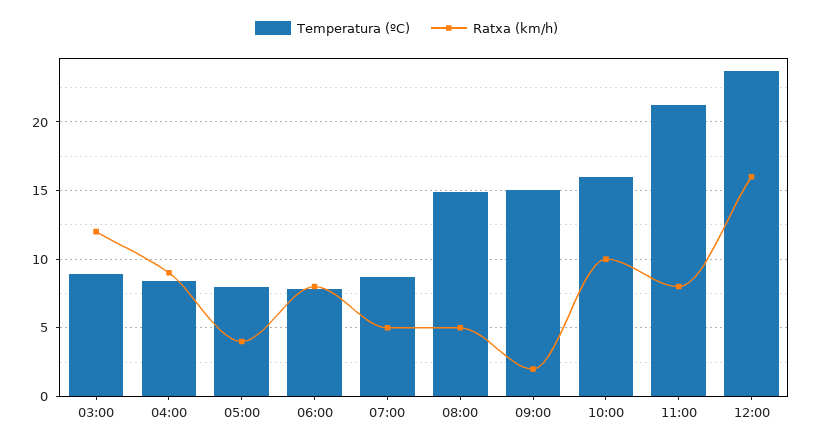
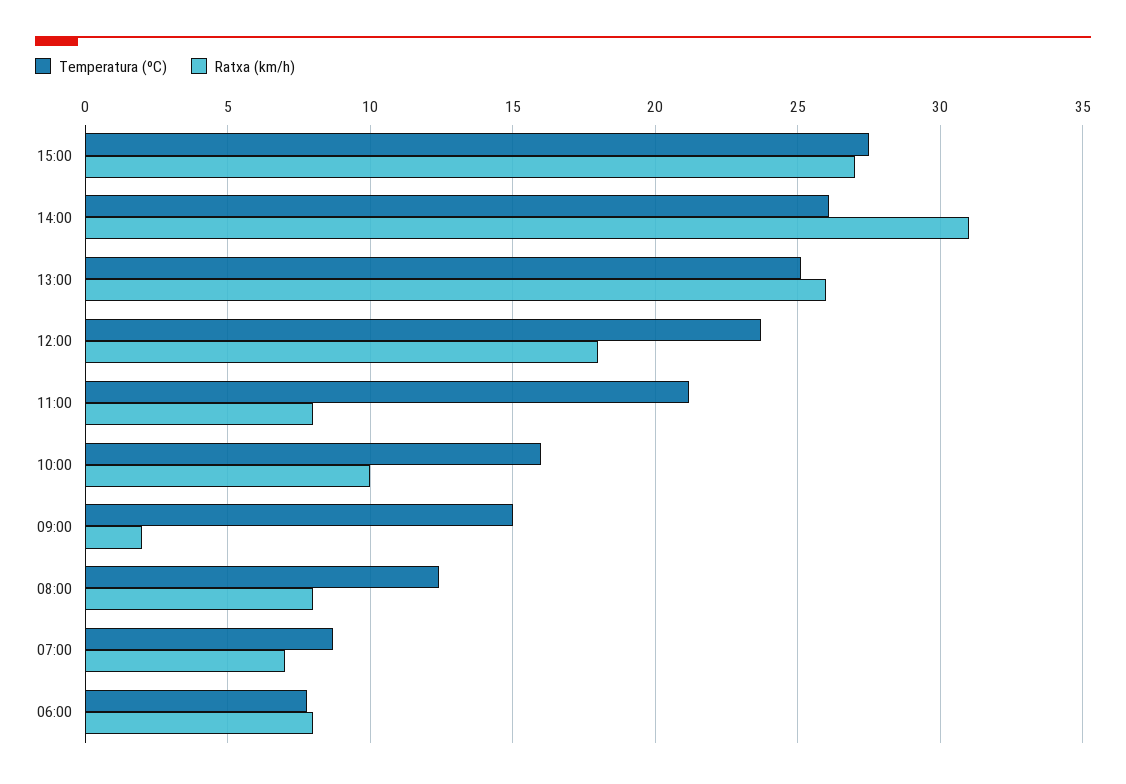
Temperatura (ºC), 03:00: 9 -> none
Ratxa (km/h), 03:00: 12 -> none
Temperatura (ºC), 04:00: 8.5 -> none
Ratxa (km/h), 04:00: 9 -> none
Temperatura (ºC), 05:00: 8 -> none
Ratxa (km/h), 05:00: 4 -> none
Ratxa (km/h), 07:00: 5 -> 7
Temperatura (ºC), 08:00: 15 -> 12.5
Ratxa (km/h), 08:00: 5 -> 8
Ratxa (km/h), 12:00: 16 -> 18
Temperatura (ºC), 15:00: none -> 27.5
Ratxa (km/h), 15:00: none -> 27
Temperatura (ºC), 14:00: none -> 26
Ratxa (km/h), 14:00: none -> 31
Temperatura (ºC), 13:00: none -> 25
Ratxa (km/h), 13:00: none -> 26

